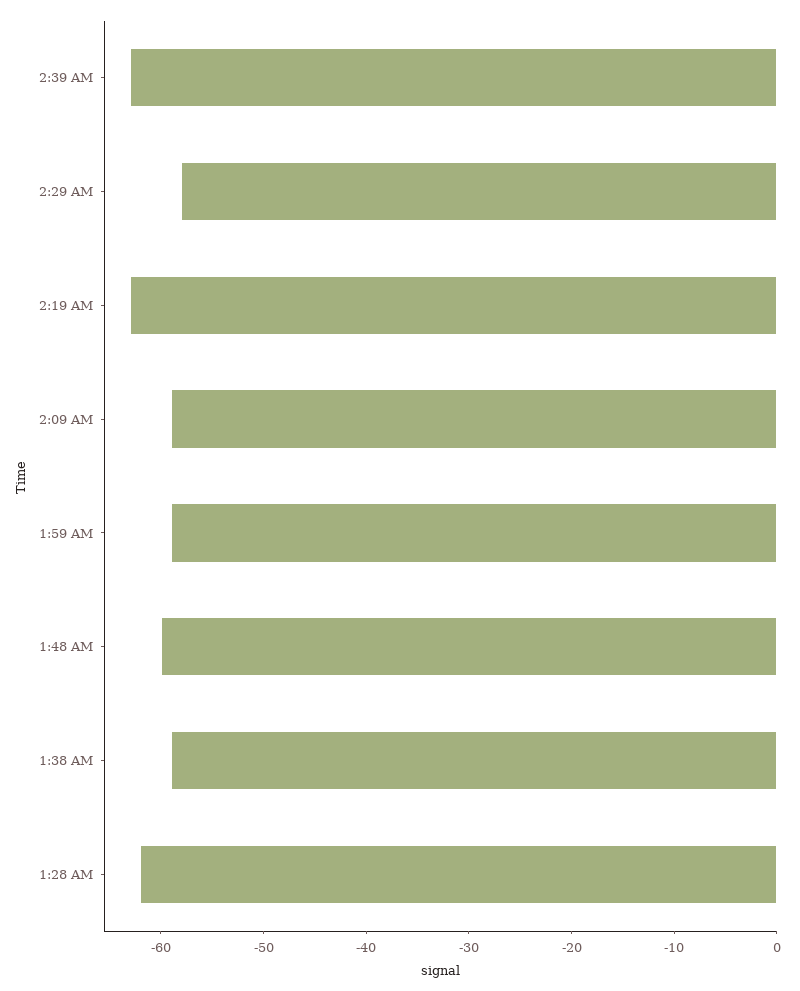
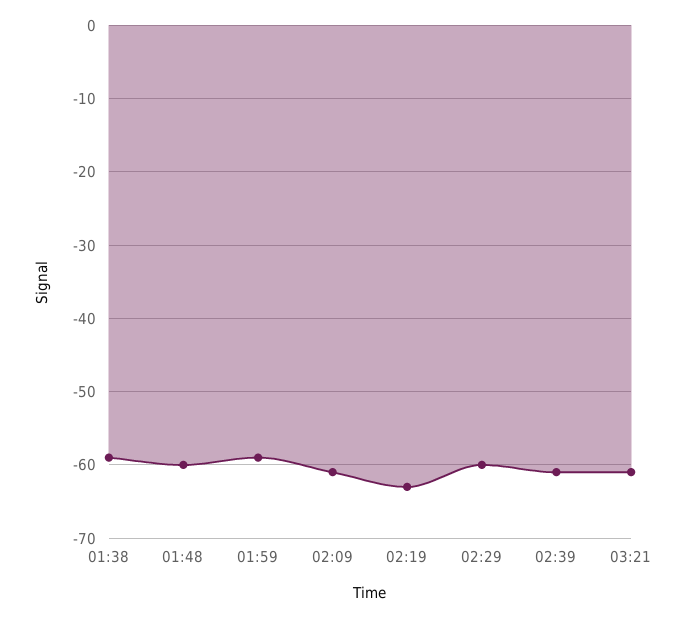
2:39 AM: -63 -> -61
2:29 AM: -58 -> -60
2:09 AM: -59 -> -61
1:28 AM: -62 -> none
03:21: none -> -61

